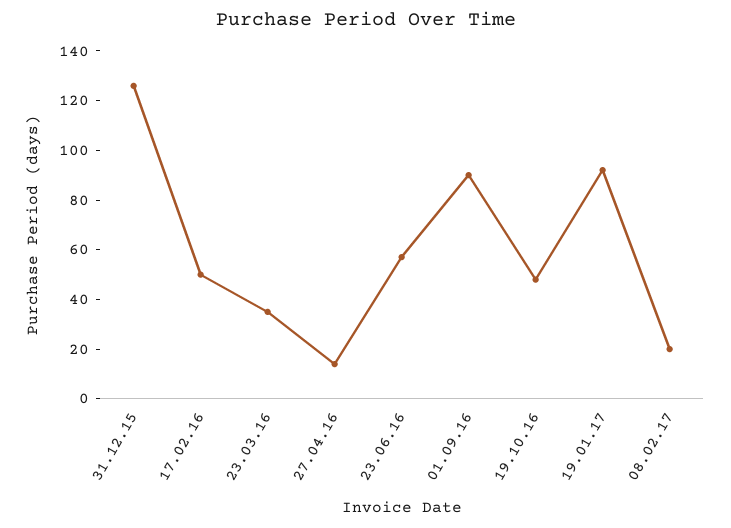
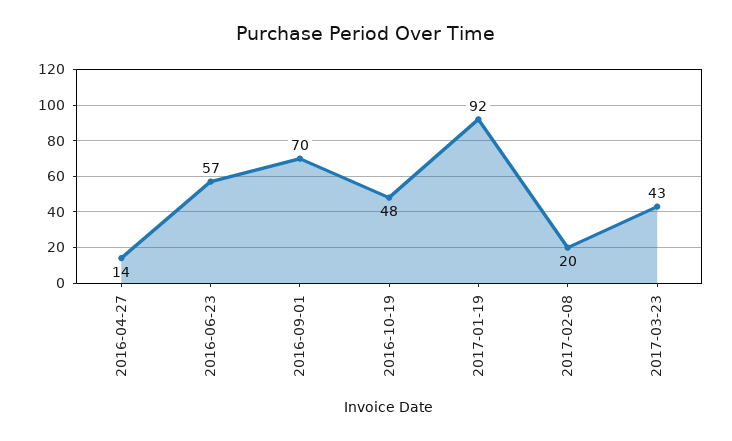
31.12.15: 125 -> none
17.02.16: 50 -> none
23.03.16: 35 -> none
01.09.16: 90 -> 70
2017-03-23: none -> 43

